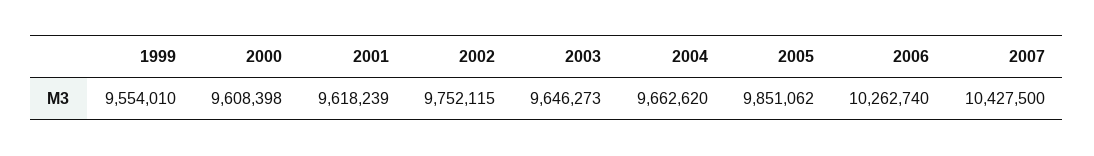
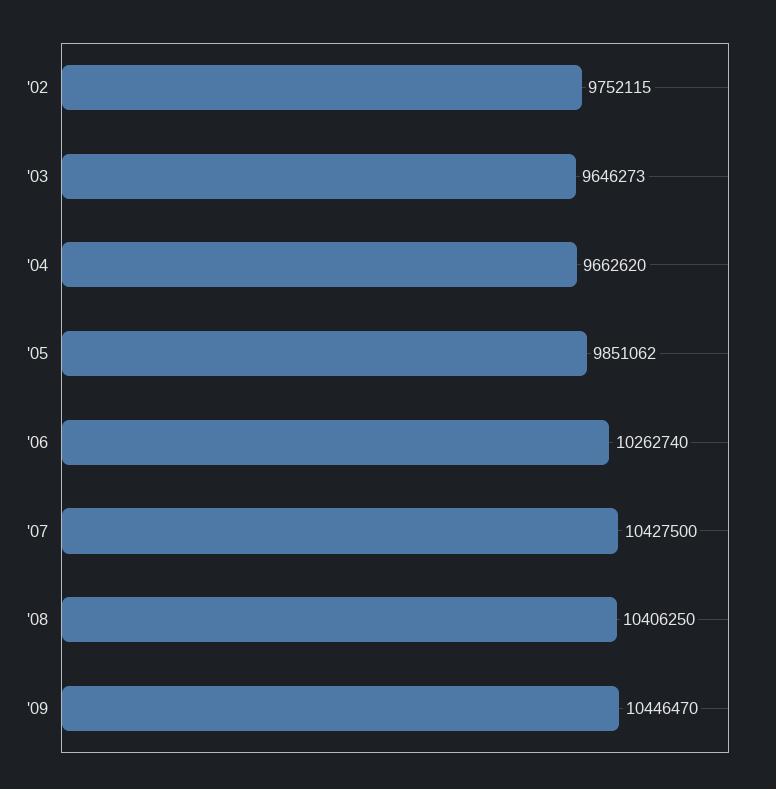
1999: 9554010 -> none
2000: 9608398 -> none
2001: 9618239 -> none
'08: none -> 10406250
'09: none -> 10446470

